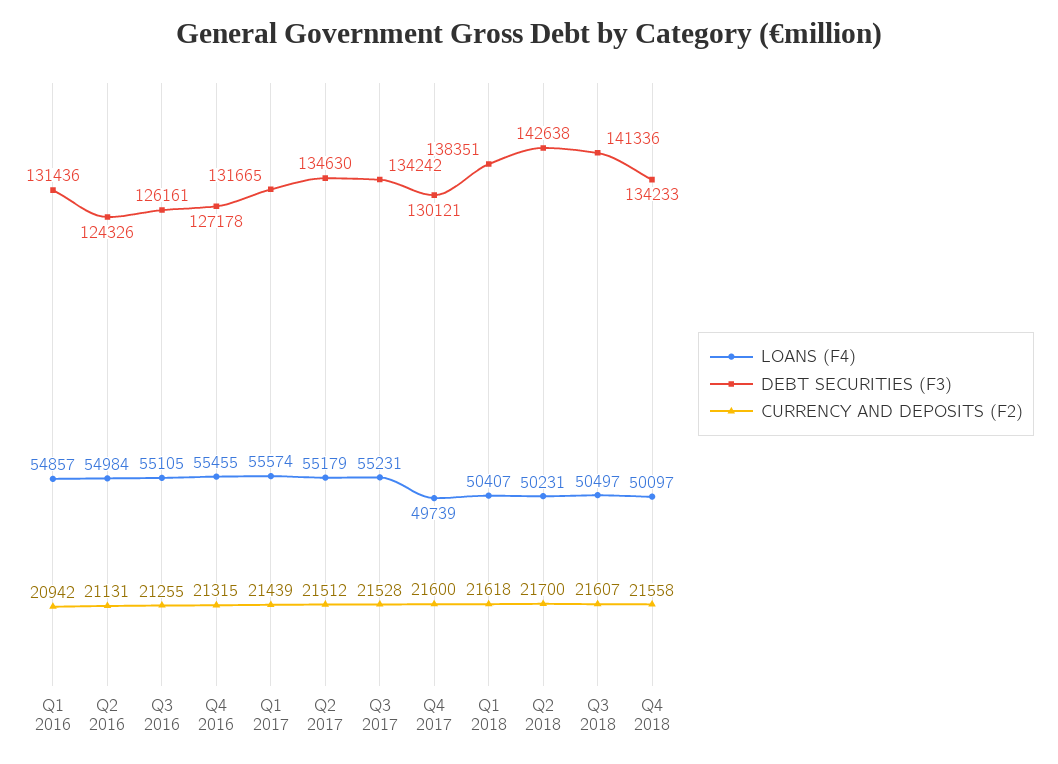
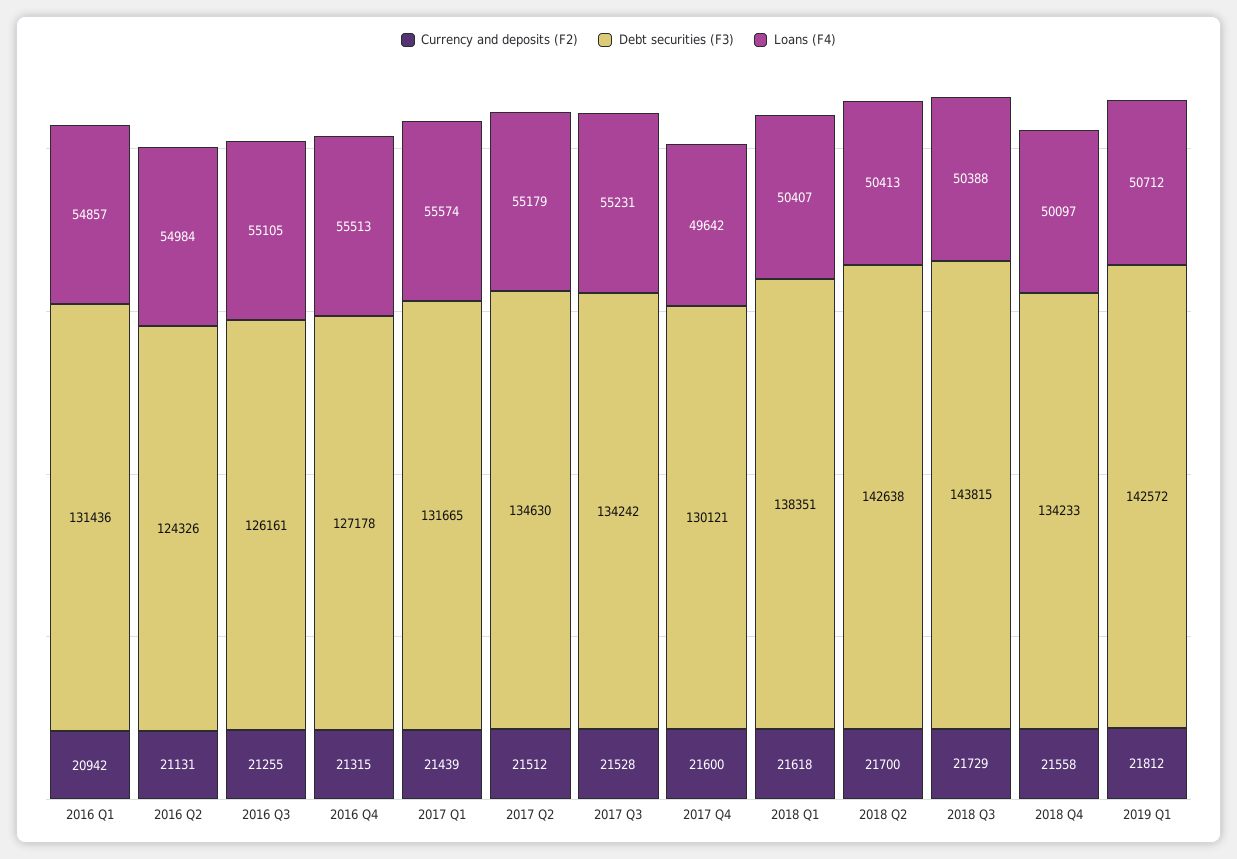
LOANS (F4), Q4 2016: 55455 -> 55513
LOANS (F4), Q4 2017: 49739 -> 49642
LOANS (F4), Q2 2018: 50231 -> 50413
LOANS (F4), Q3 2018: 50497 -> 50388
DEBT SECURITIES (F3), Q3 2018: 141336 -> 143815
CURRENCY AND DEPOSITS (F2), Q3 2018: 21607 -> 21729
CURRENCY AND DEPOSITS (F2), 2019 Q1: none -> 21812
DEBT SECURITIES (F3), 2019 Q1: none -> 142572
LOANS (F4), 2019 Q1: none -> 50712

